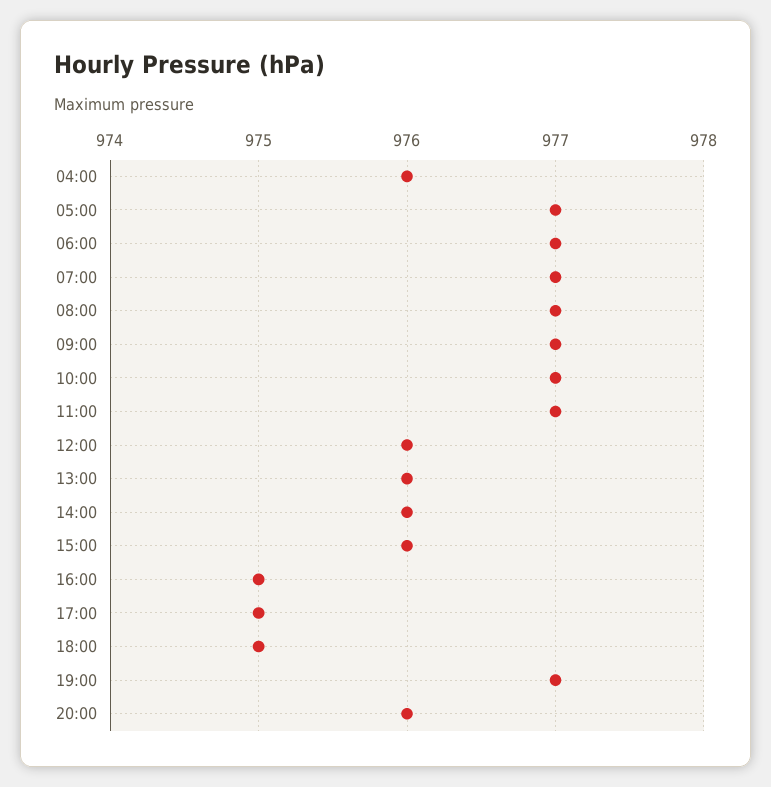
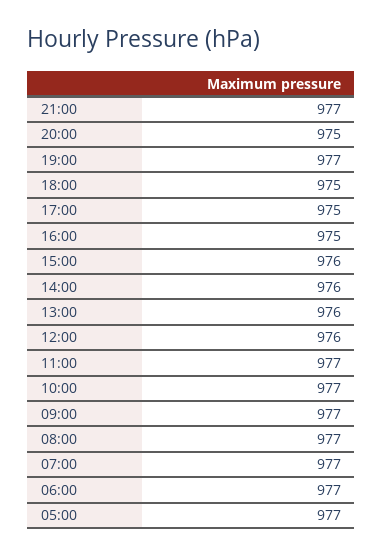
04:00: 976 -> none
20:00: 976 -> 975
21:00: none -> 977

